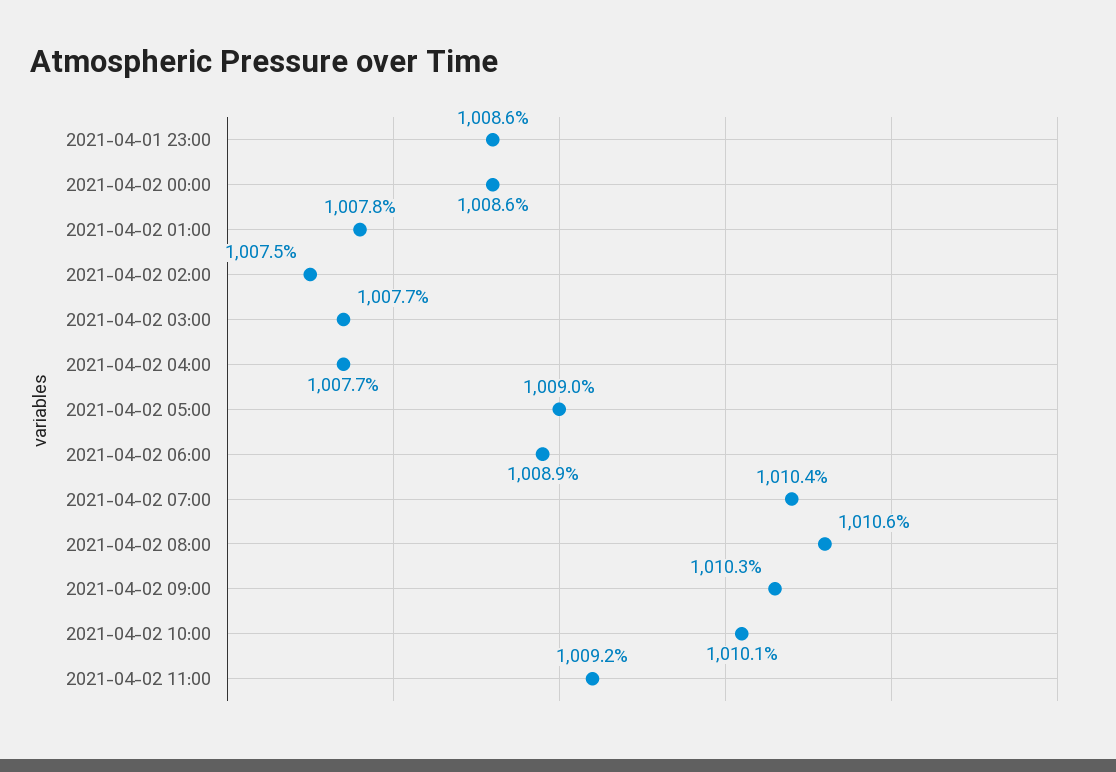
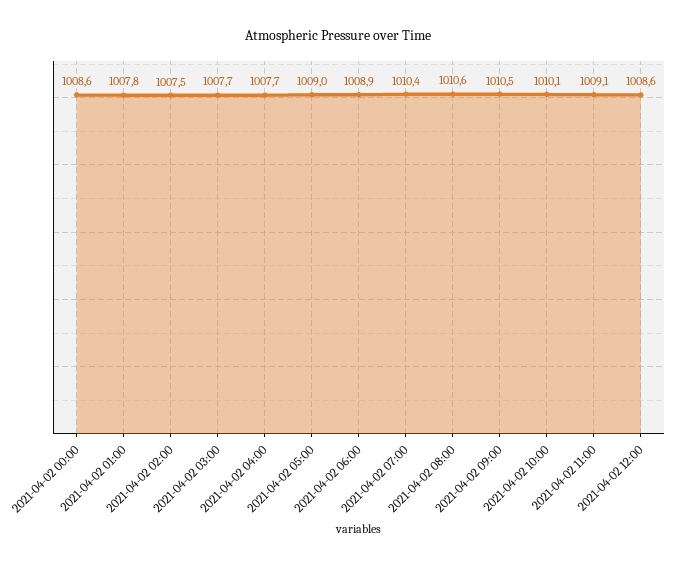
2021-04-01 23:00: 1008.6 -> none
2021-04-02 09:00: 1010.3 -> 1010.5
2021-04-02 11:00: 1009.2 -> 1009.1
2021-04-02 12:00: none -> 1008.6

